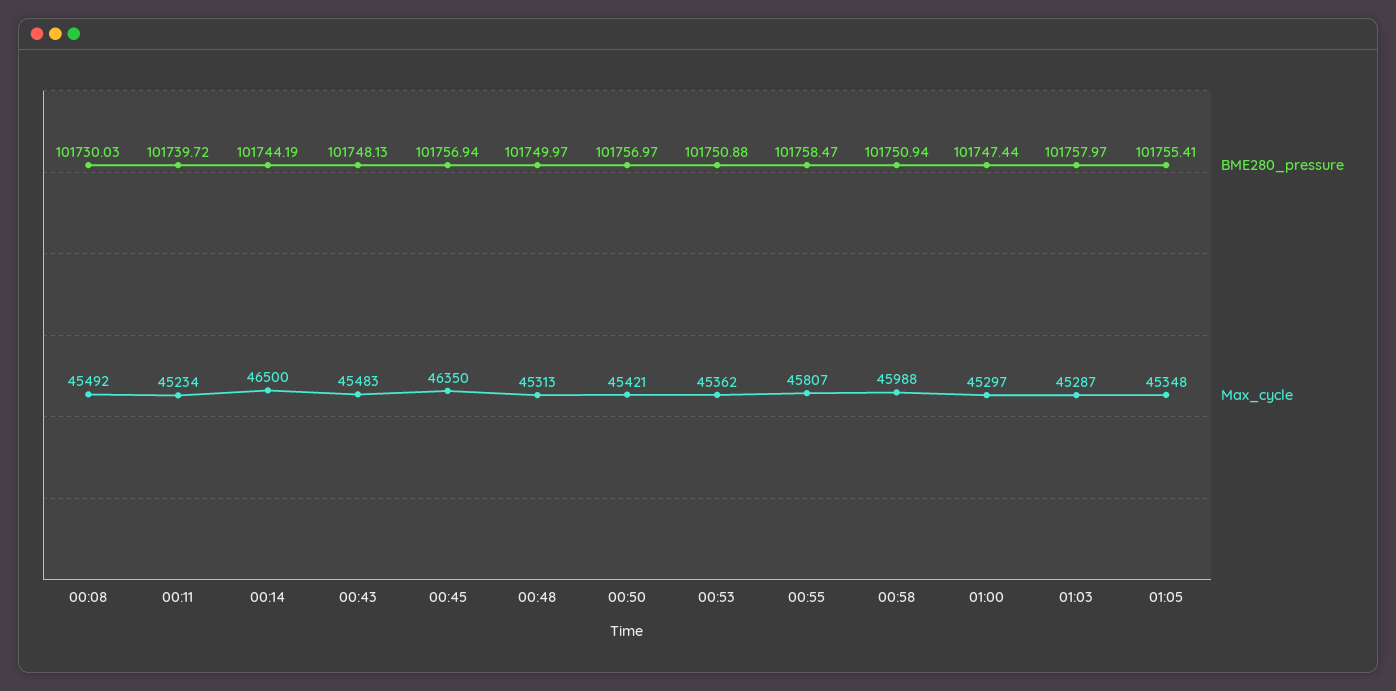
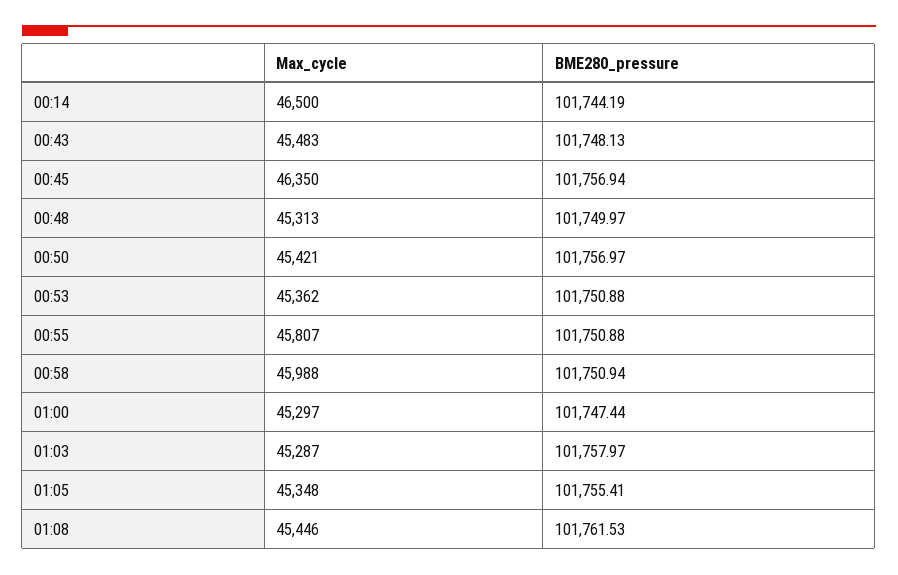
BME280_pressure, 00:08: 101730.03 -> none
Max_cycle, 00:08: 45492 -> none
BME280_pressure, 00:11: 101739.72 -> none
Max_cycle, 00:11: 45234 -> none
BME280_pressure, 00:55: 101758.47 -> 101750.88
Max_cycle, 01:08: none -> 45446
BME280_pressure, 01:08: none -> 101761.53

